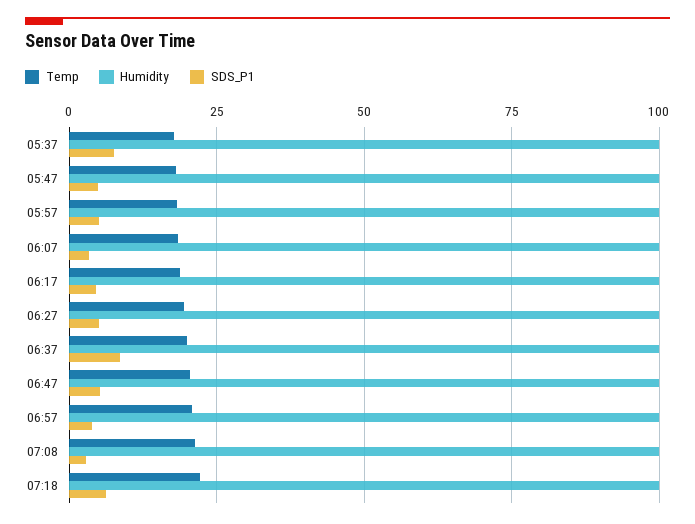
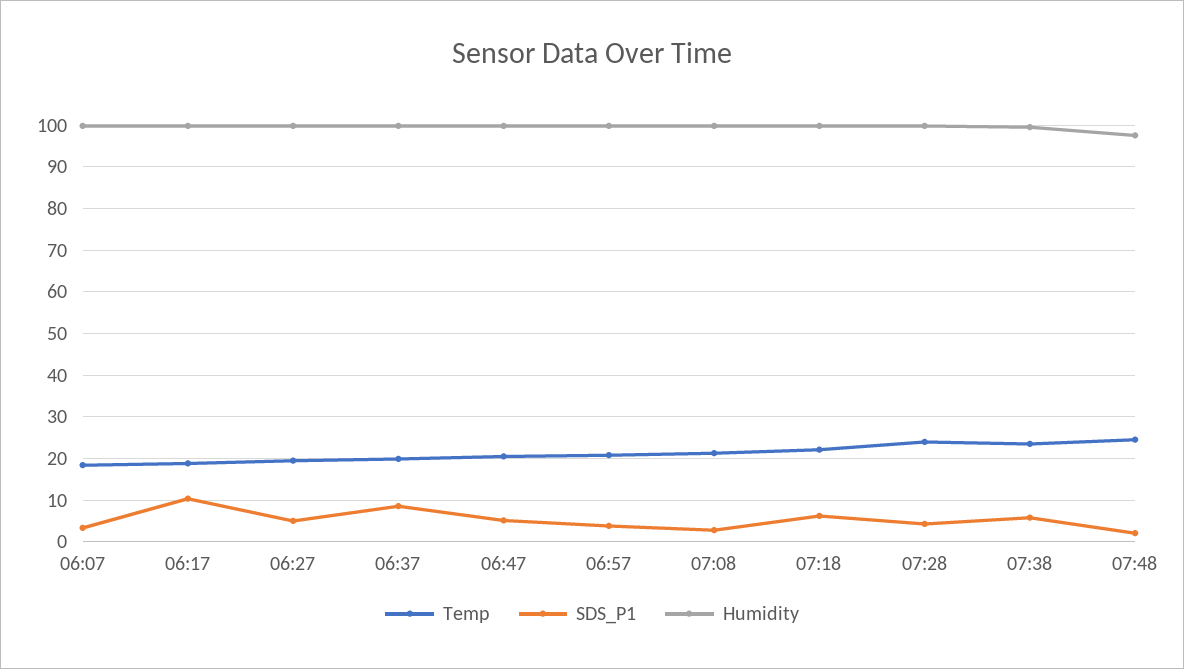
Temp, 05:37: 17.5 -> none
Humidity, 05:37: 100 -> none
SDS_P1, 05:37: 7.5 -> none
Temp, 05:47: 17.5 -> none
Humidity, 05:47: 100 -> none
SDS_P1, 05:47: 5 -> none
Temp, 05:57: 17.5 -> none
Humidity, 05:57: 100 -> none
SDS_P1, 05:57: 5 -> none
SDS_P1, 06:17: 5 -> 10
Temp, 07:28: none -> 24
SDS_P1, 07:28: none -> 4
Humidity, 07:28: none -> 100
Temp, 07:38: none -> 24
SDS_P1, 07:38: none -> 6
Humidity, 07:38: none -> 100
Temp, 07:48: none -> 24
SDS_P1, 07:48: none -> 2
Humidity, 07:48: none -> 98

